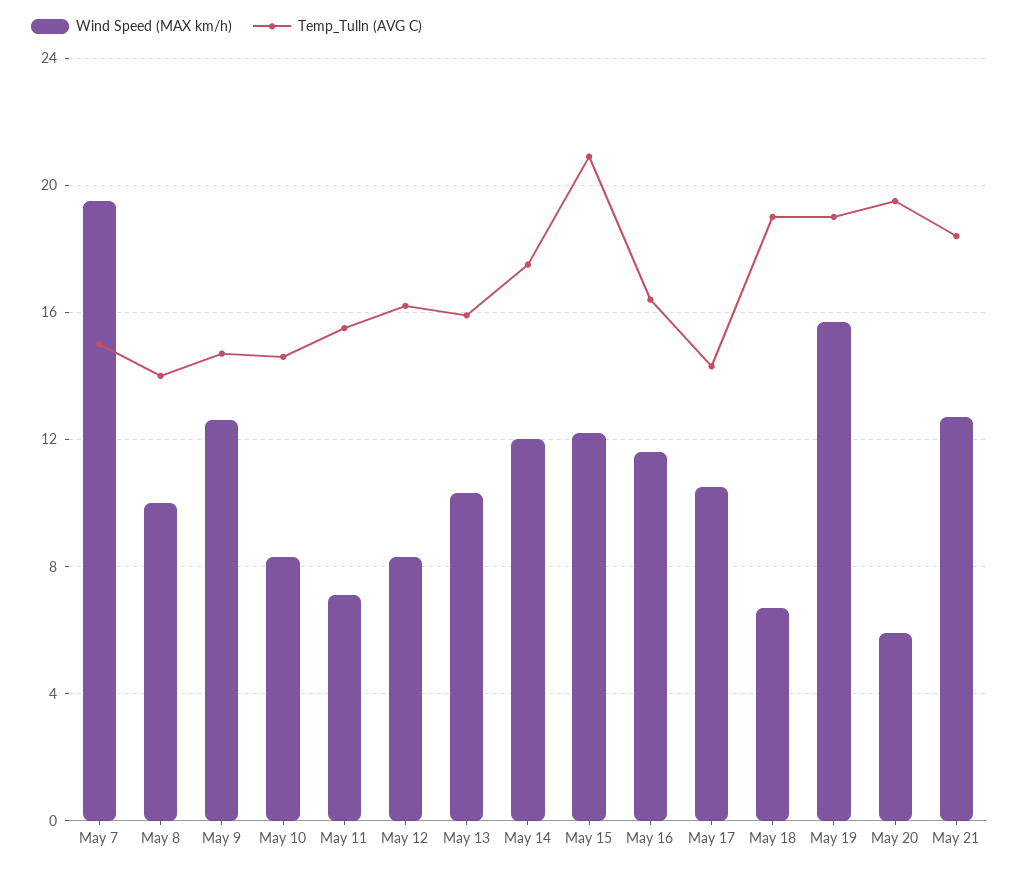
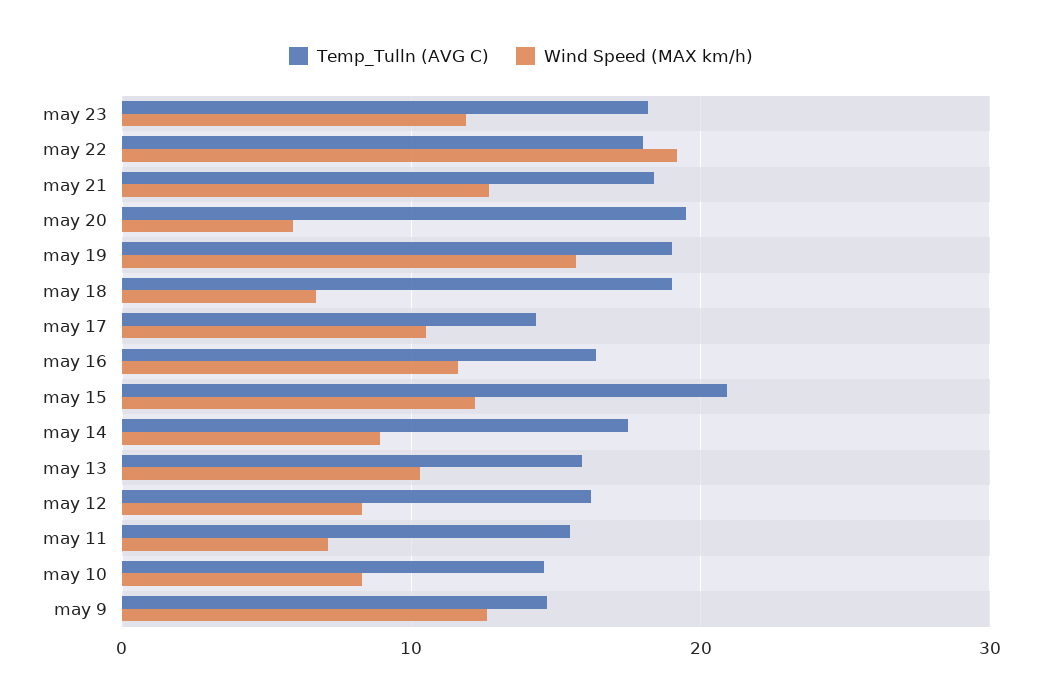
Wind Speed (MAX km/h), May 7: 19.5 -> none
Temp_Tulln (AVG C), May 7: 15 -> none
Wind Speed (MAX km/h), May 8: 10 -> none
Temp_Tulln (AVG C), May 8: 14 -> none
Wind Speed (MAX km/h), May 14: 12 -> 9
Temp_Tulln (AVG C), may 23: none -> 18
Wind Speed (MAX km/h), may 23: none -> 12
Temp_Tulln (AVG C), may 22: none -> 18
Wind Speed (MAX km/h), may 22: none -> 19

